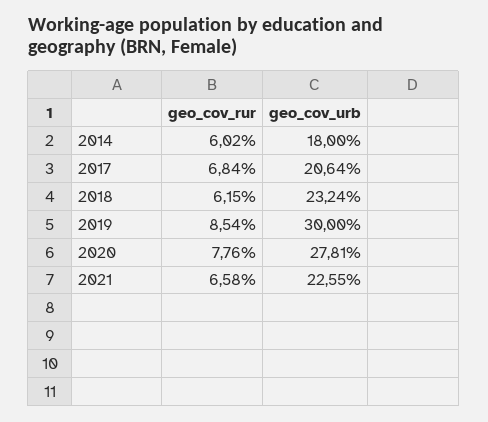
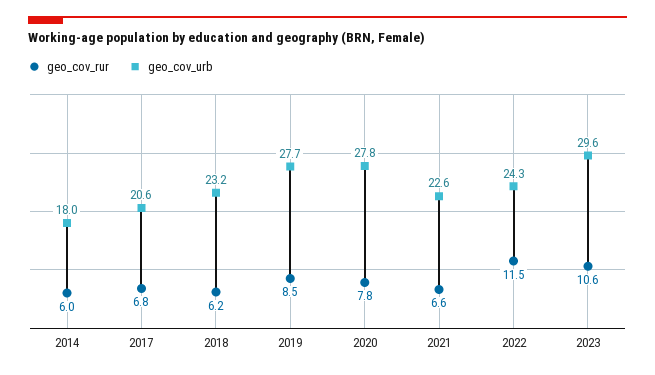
geo_cov_urb, 2019: 30 -> 27.7
geo_cov_rur, 2022: none -> 11.5
geo_cov_urb, 2022: none -> 24.3
geo_cov_rur, 2023: none -> 10.6
geo_cov_urb, 2023: none -> 29.6

